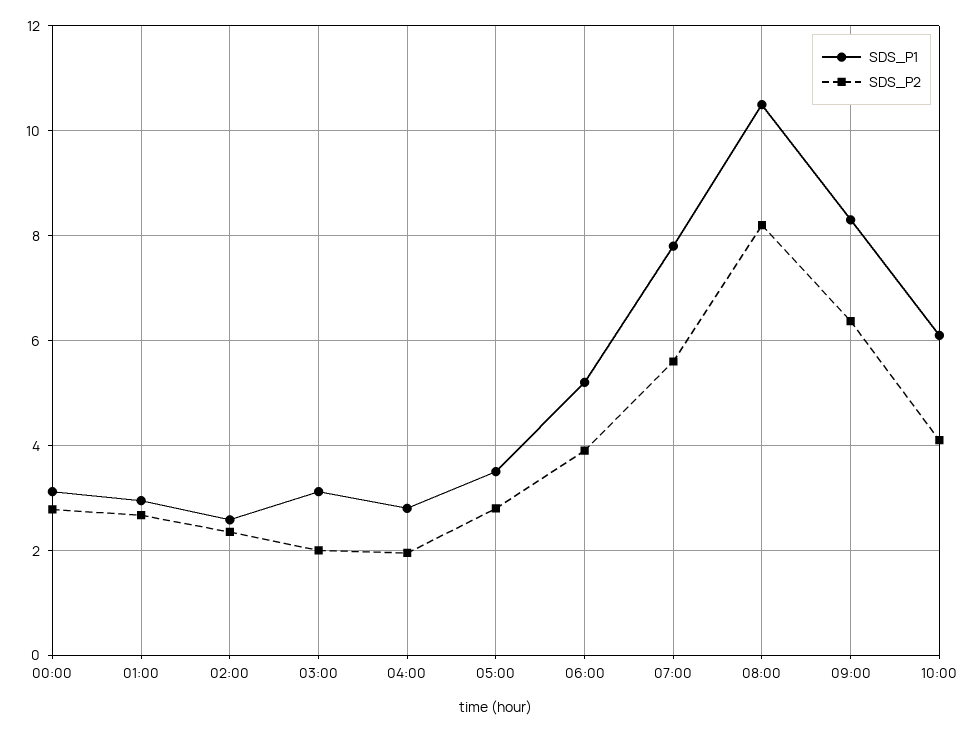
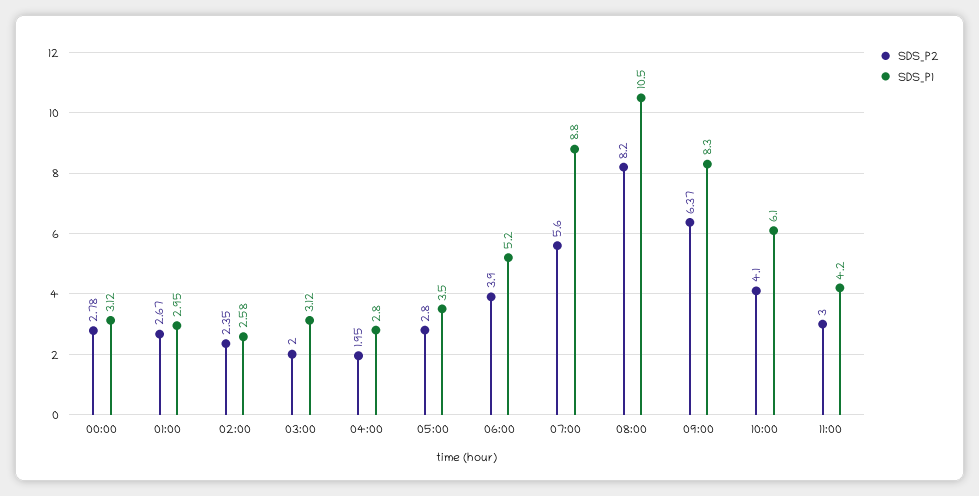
SDS_P1, 07:00: 7.8 -> 8.8
SDS_P2, 11:00: none -> 3
SDS_P1, 11:00: none -> 4.2

